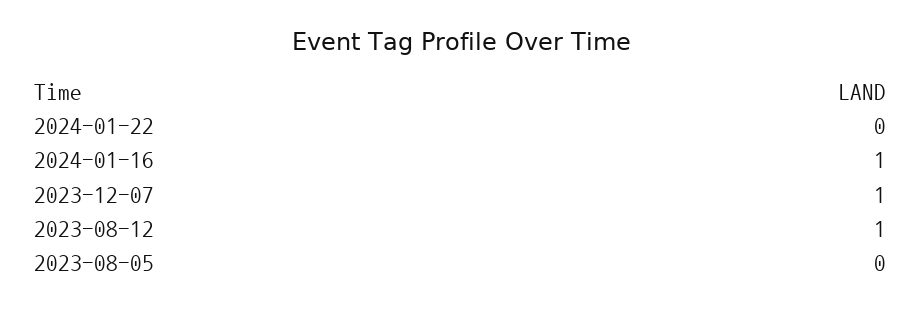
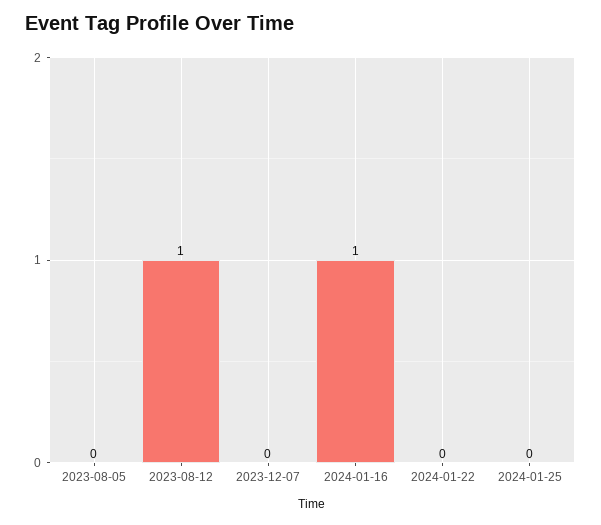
2023-12-07: 1 -> 0
2024-01-25: none -> 0

